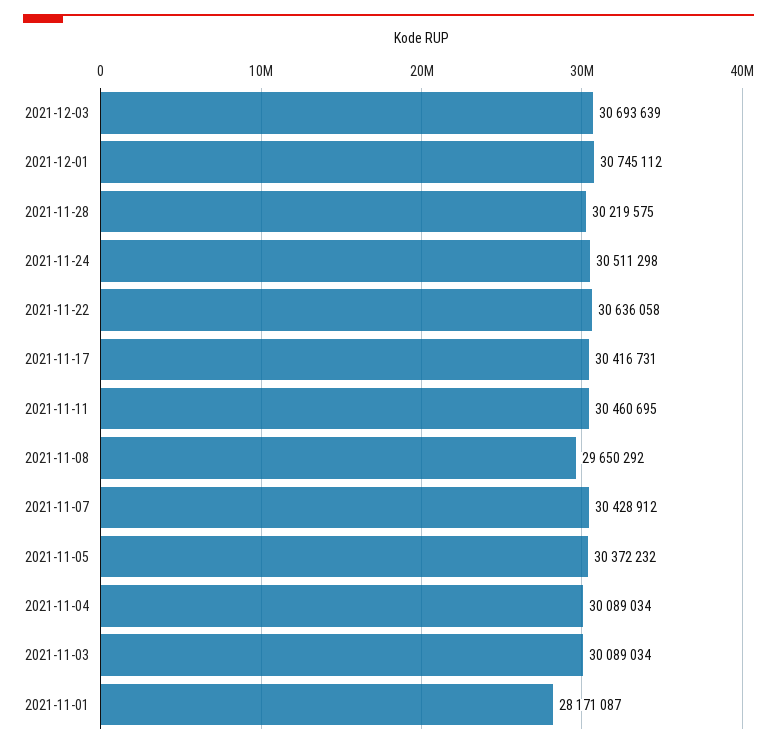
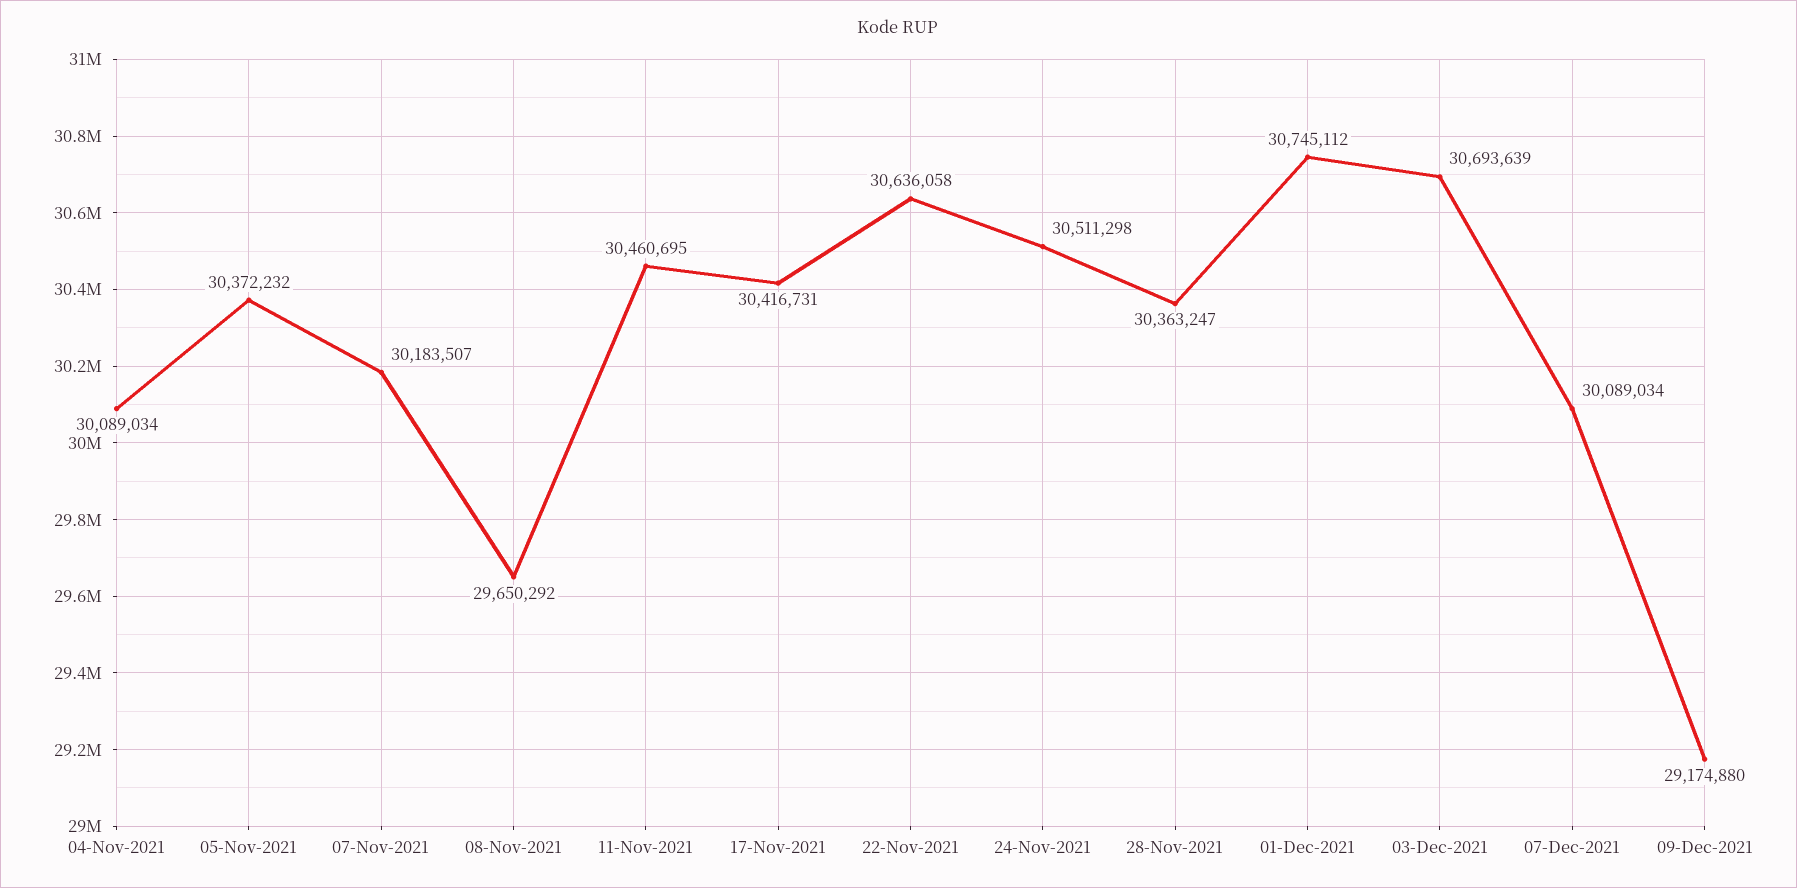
2021-11-28: 30219575 -> 30363247
2021-11-07: 30428912 -> 30183507
2021-11-03: 30089034 -> none
2021-11-01: 28171087 -> none
07-Dec-2021: none -> 30089034
09-Dec-2021: none -> 29174880

